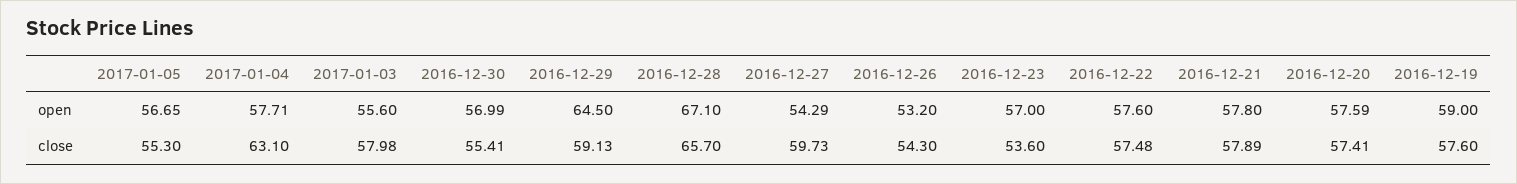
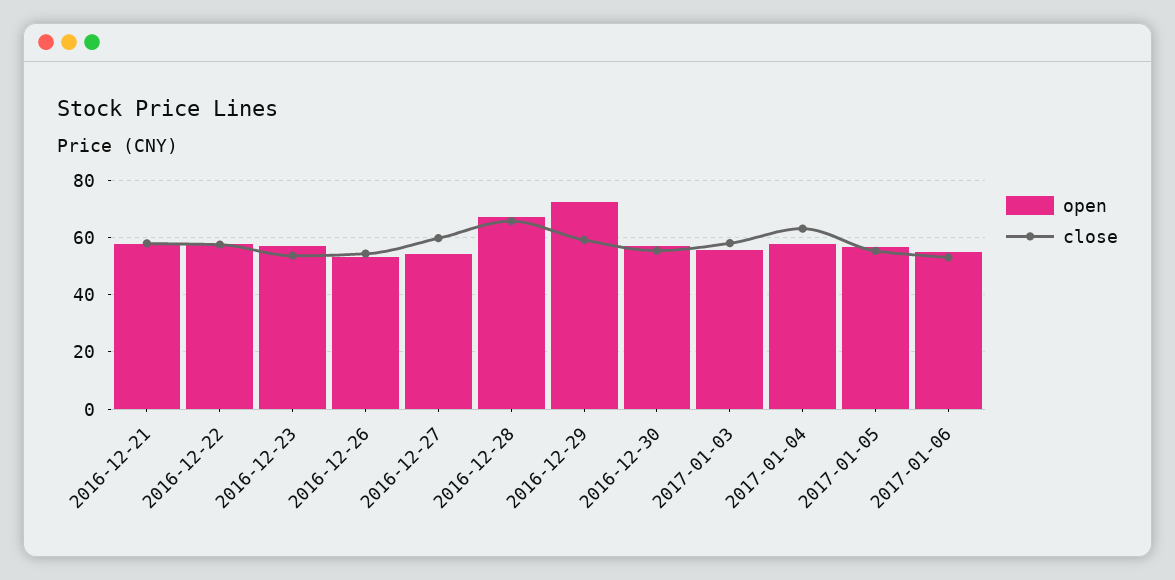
open, 2016-12-29: 64.5 -> 72.5
open, 2016-12-20: 57.59 -> none
open, 2016-12-19: 59 -> none
close, 2016-12-20: 57.41 -> none
close, 2016-12-19: 57.6 -> none
open, 2017-01-06: none -> 55
close, 2017-01-06: none -> 52.5

